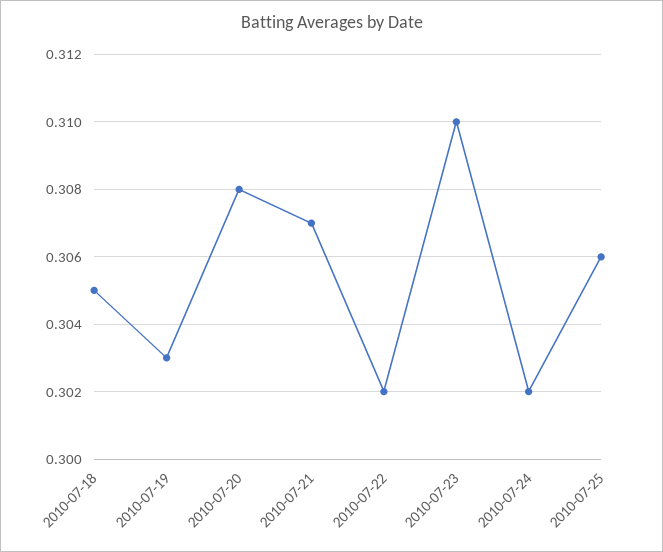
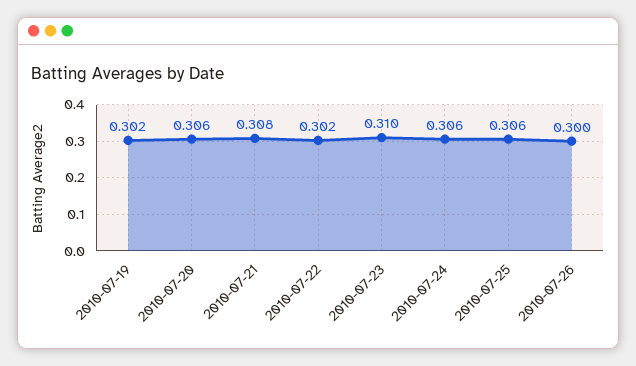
2010-07-18: 0.305 -> none
2010-07-19: 0.303 -> 0.302
2010-07-20: 0.308 -> 0.306
2010-07-21: 0.307 -> 0.308
2010-07-24: 0.302 -> 0.306
2010-07-26: none -> 0.3

